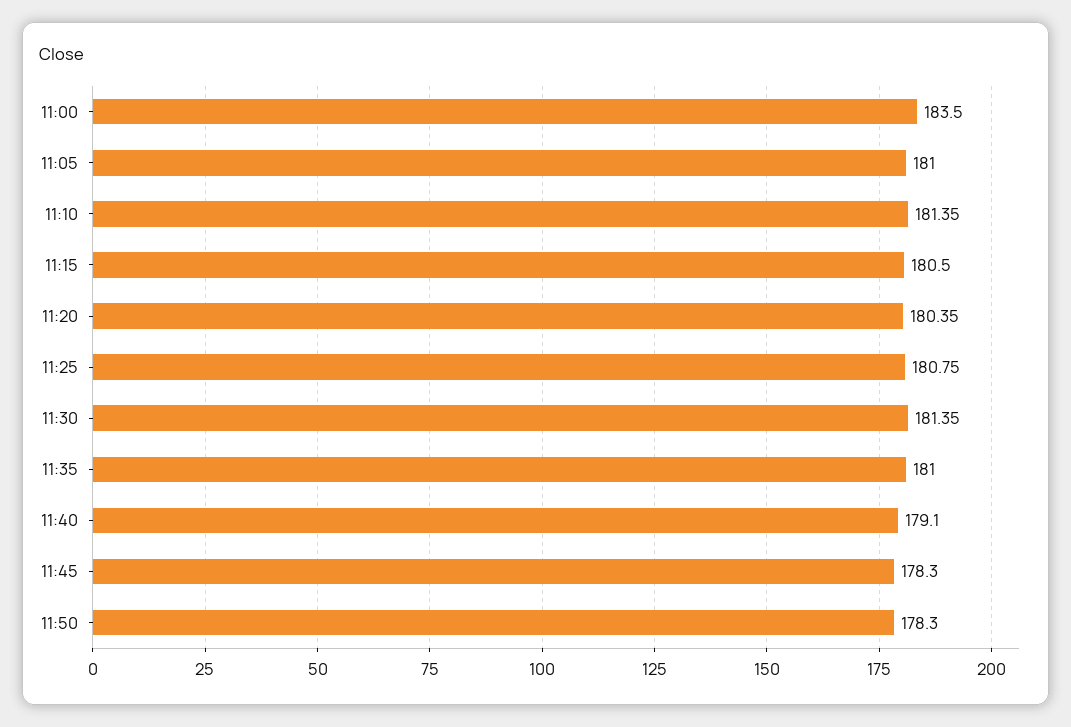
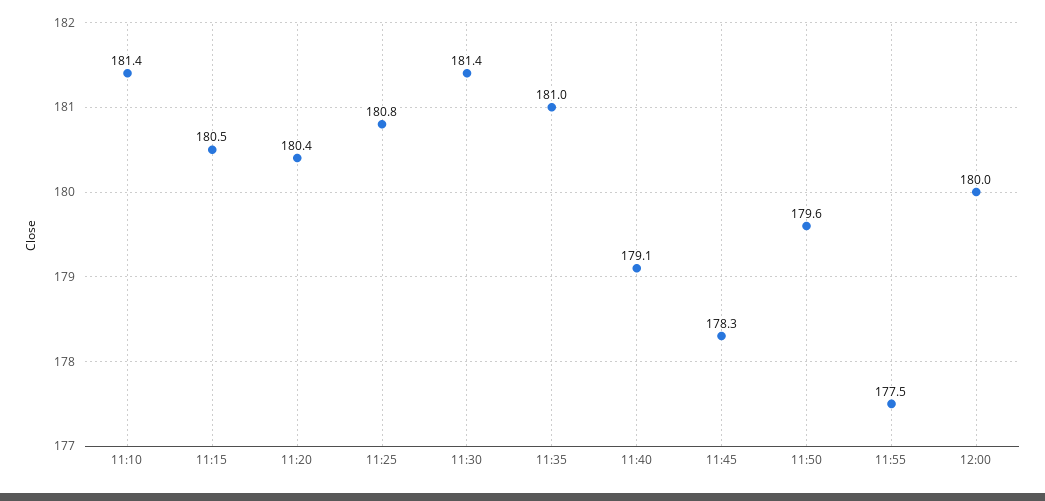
11:00: 183.5 -> none
11:05: 181 -> none
11:50: 178.3 -> 179.6
11:55: none -> 177.5
12:00: none -> 180

